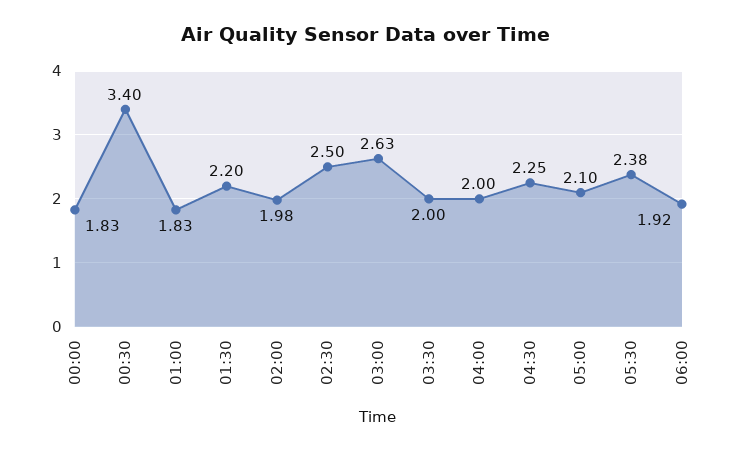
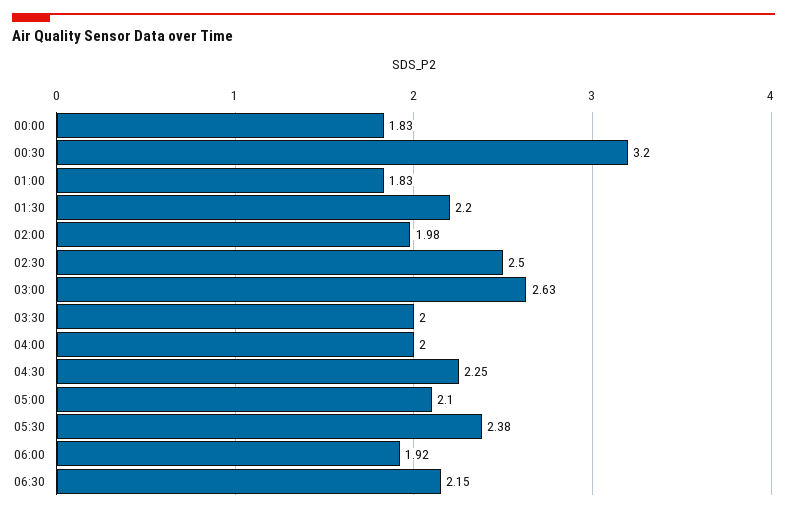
00:30: 3.4 -> 3.2
06:30: none -> 2.15

